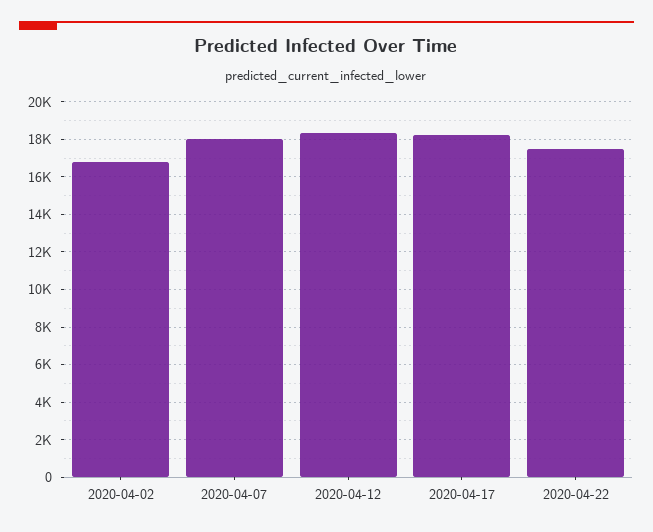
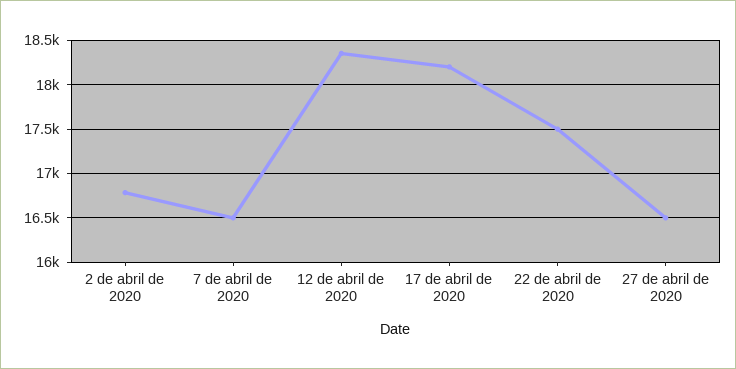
2020-04-07: 18000 -> 16500
27 de abril de 2020: none -> 16500

